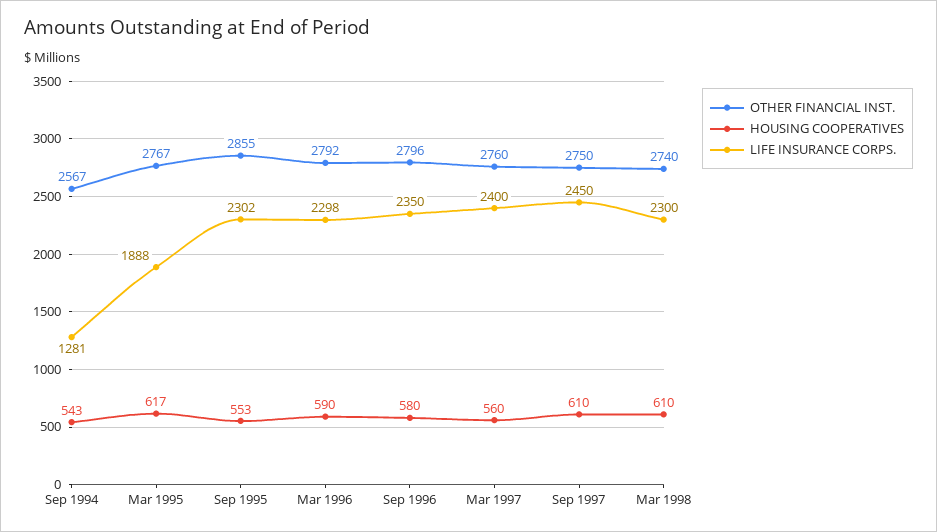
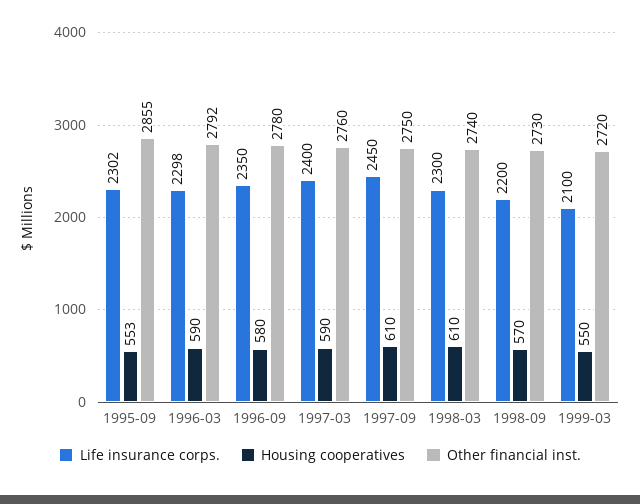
OTHER FINANCIAL INST., Sep 1994: 2567 -> none
HOUSING COOPERATIVES, Sep 1994: 543 -> none
LIFE INSURANCE CORPS., Sep 1994: 1281 -> none
OTHER FINANCIAL INST., Mar 1995: 2767 -> none
HOUSING COOPERATIVES, Mar 1995: 617 -> none
LIFE INSURANCE CORPS., Mar 1995: 1888 -> none
OTHER FINANCIAL INST., Sep 1996: 2796 -> 2780
HOUSING COOPERATIVES, Mar 1997: 560 -> 590
LIFE INSURANCE CORPS., 1998-09: none -> 2200
HOUSING COOPERATIVES, 1998-09: none -> 570
OTHER FINANCIAL INST., 1998-09: none -> 2730
LIFE INSURANCE CORPS., 1999-03: none -> 2100
HOUSING COOPERATIVES, 1999-03: none -> 550
OTHER FINANCIAL INST., 1999-03: none -> 2720

